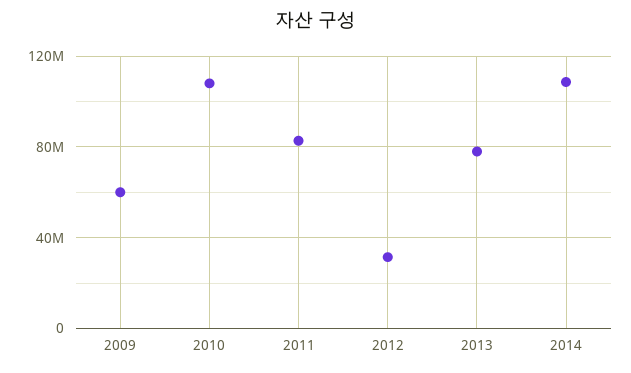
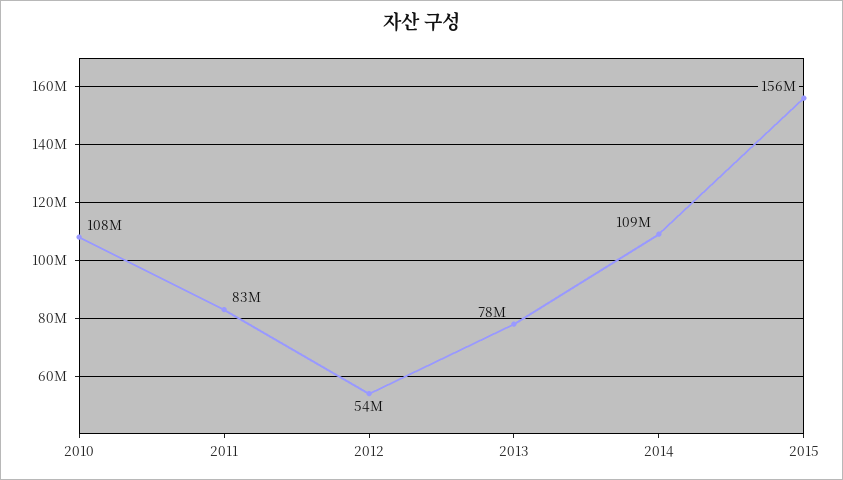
2009: 60000000 -> none
2012: 30000000 -> 54000000
2015: none -> 156000000

